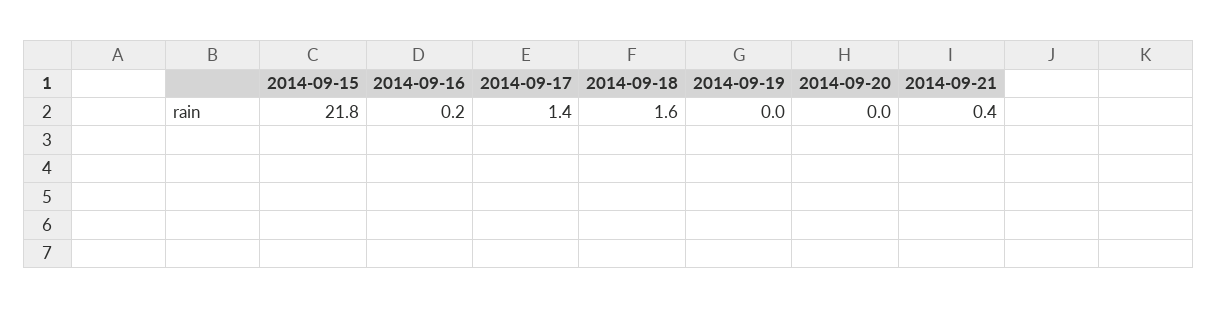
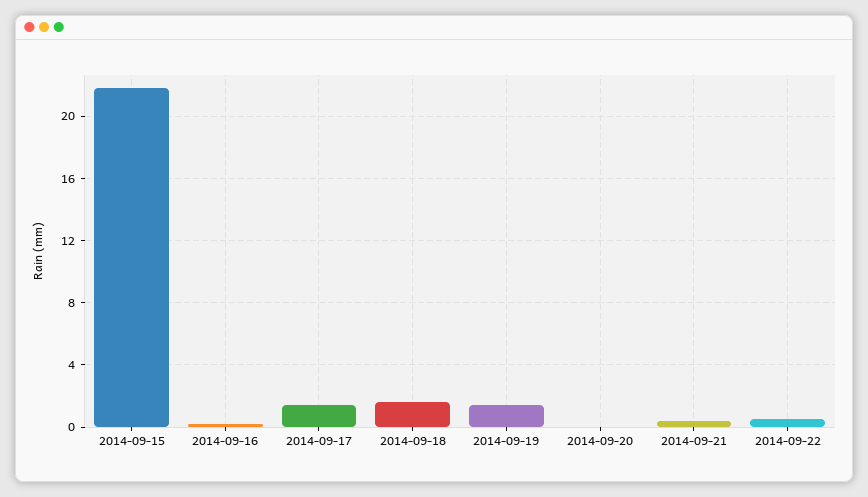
2014-09-19: 0 -> 1.5
2014-09-22: none -> 0.5

